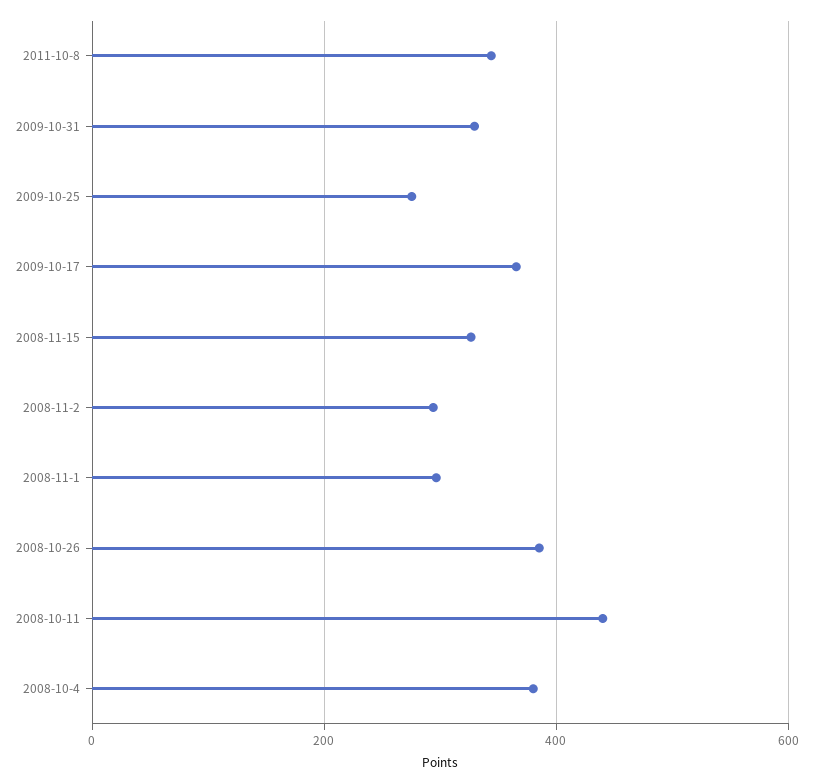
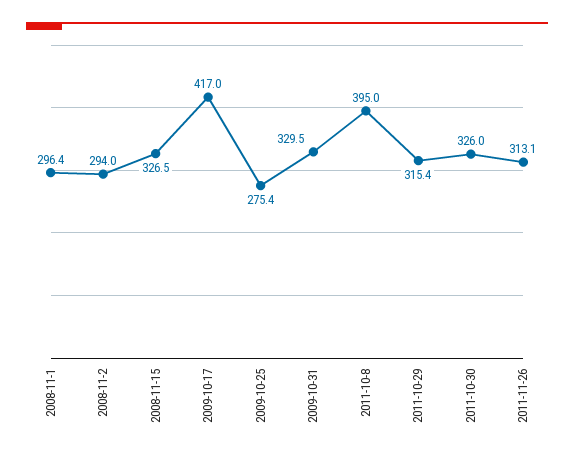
2011-10-8: 340 -> 395
2009-10-17: 360 -> 417
2008-10-26: 380 -> none
2008-10-11: 440 -> none
2008-10-4: 380 -> none
2011-10-29: none -> 315.4
2011-10-30: none -> 326
2011-11-26: none -> 313.1

